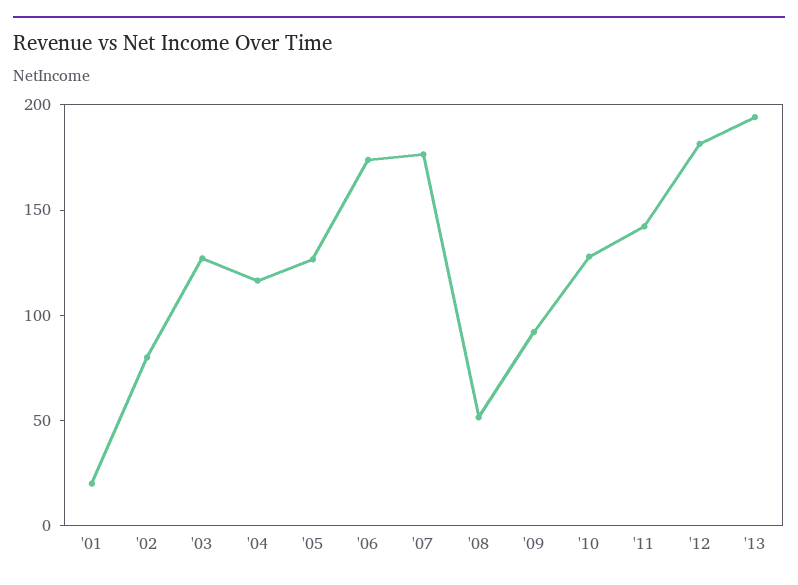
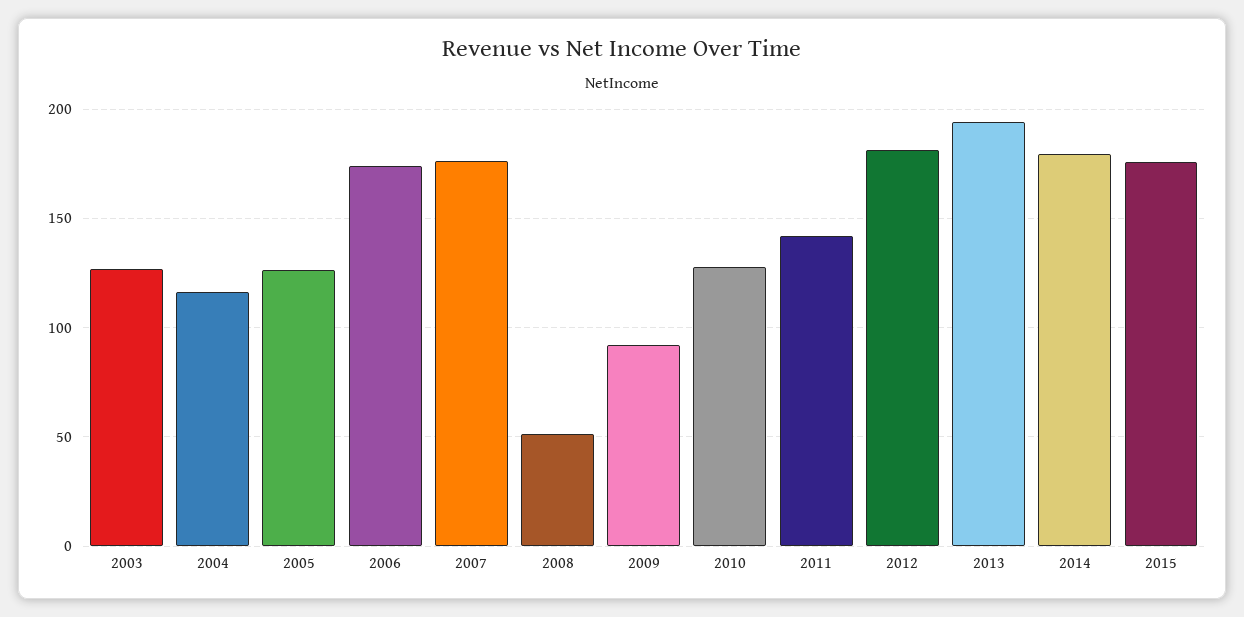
'01: 20 -> none
'02: 80 -> none
2014: none -> 180
2015: none -> 175

